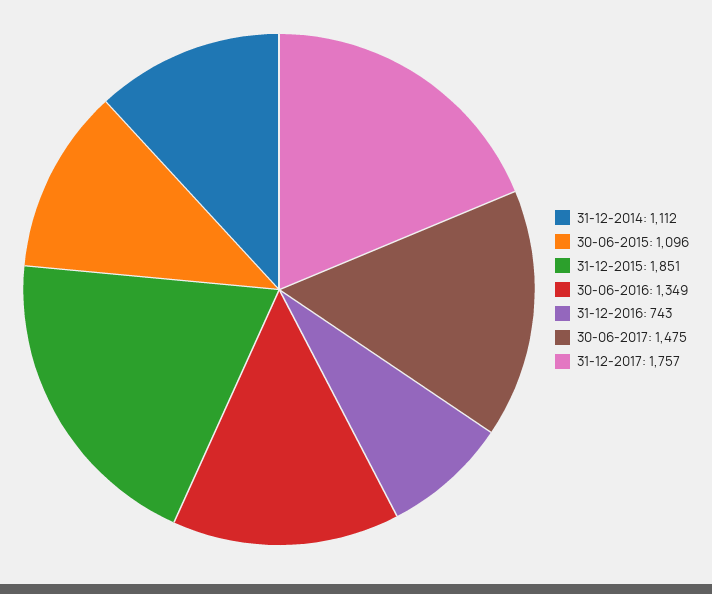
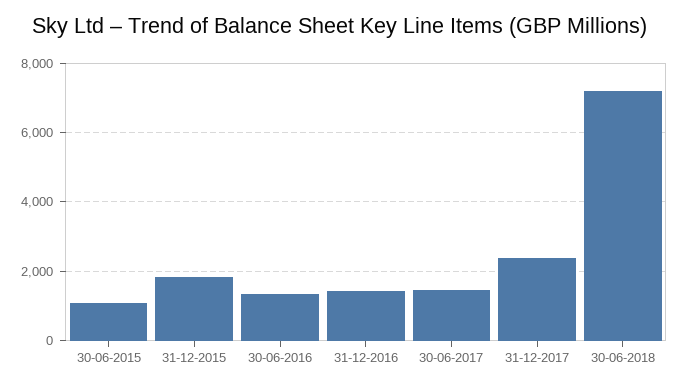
31-12-2014: 1112 -> none
31-12-2016: 743 -> 1400
31-12-2017: 1757 -> 2400
30-06-2018: none -> 7200

